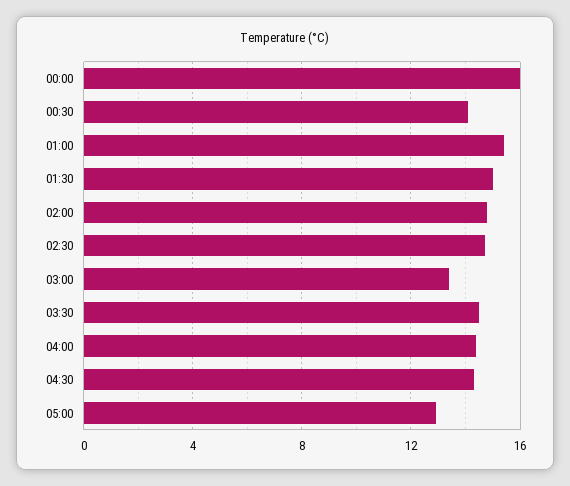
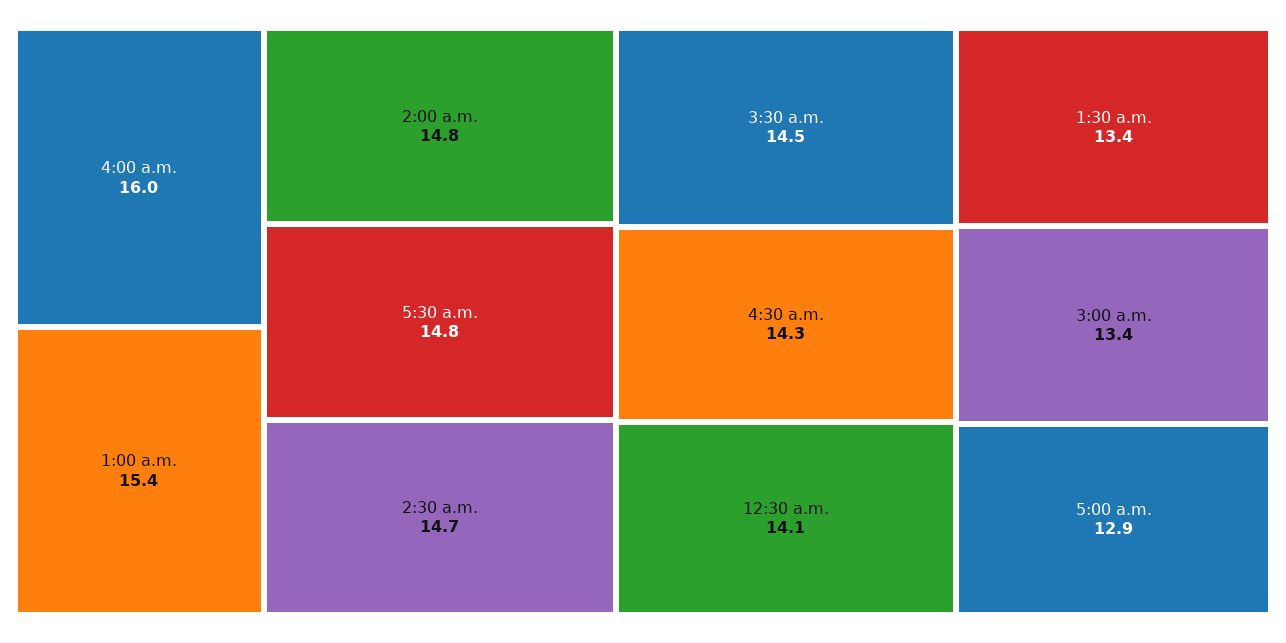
00:00: 16 -> none
01:30: 15 -> 13.4
04:00: 14.5 -> 16
5:30 a.m.: none -> 14.8

